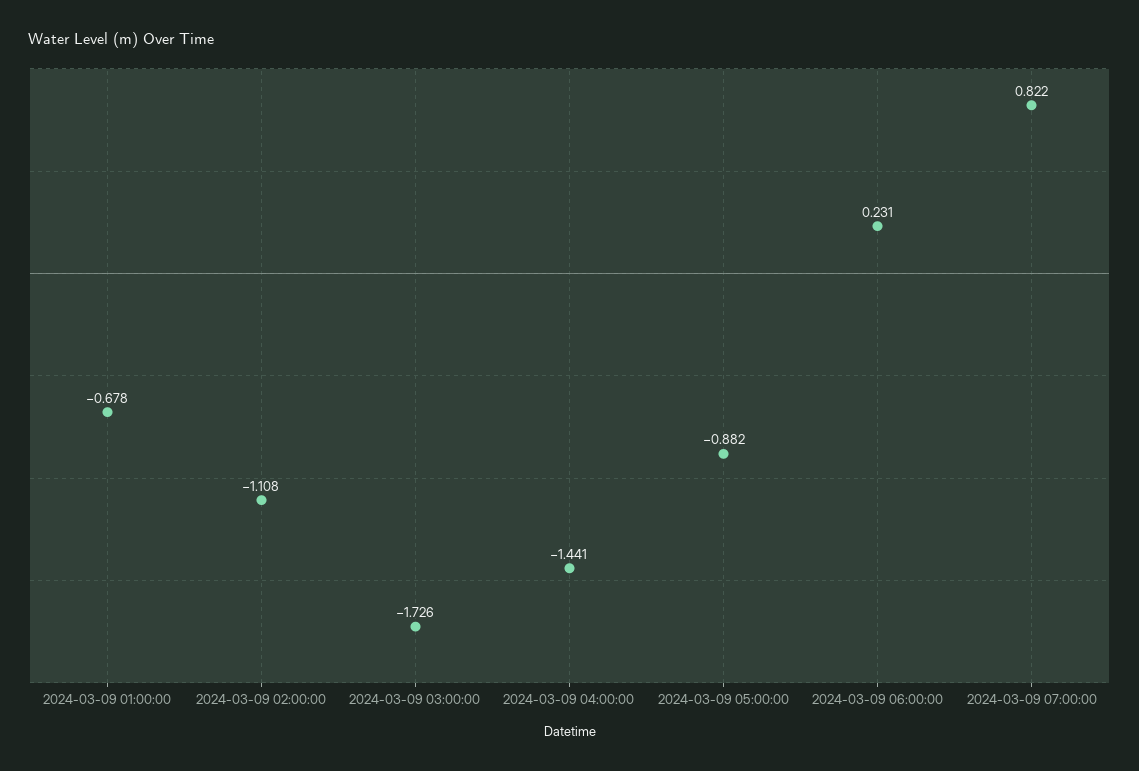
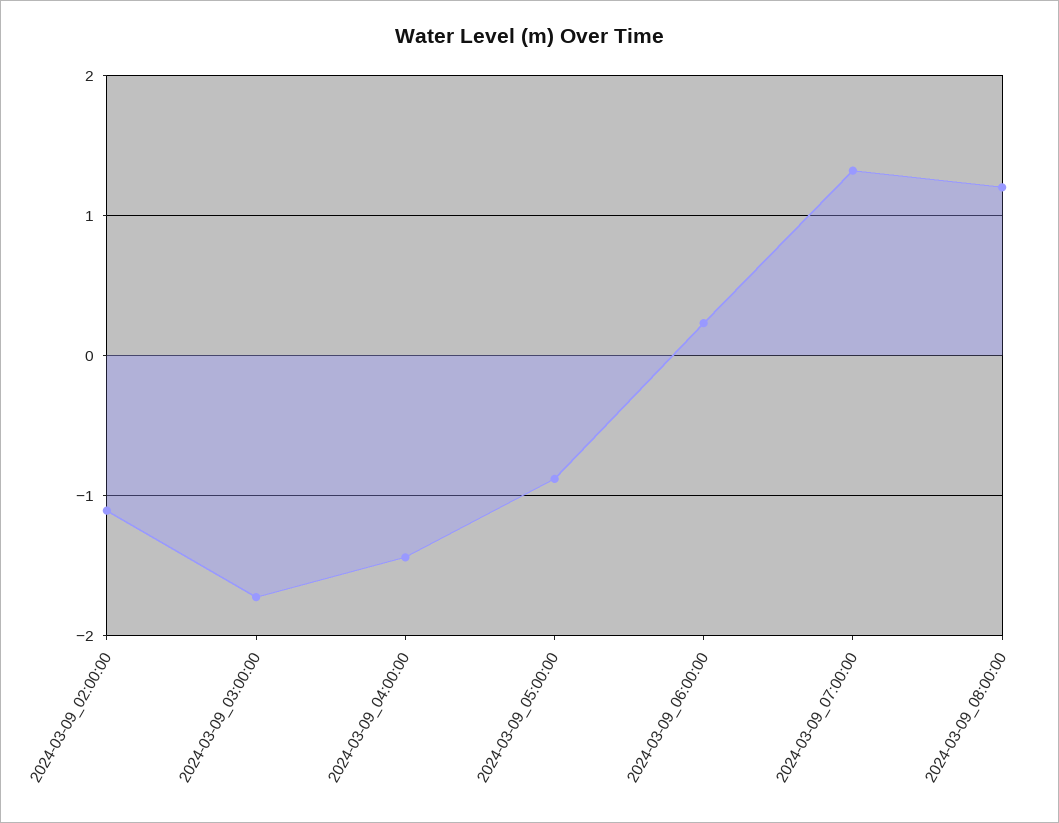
2024-03-09 01:00:00: -0.678 -> none
2024-03-09 07:00:00: 0.822 -> 1.3
2024-03-09_08:00:00: none -> 1.2

